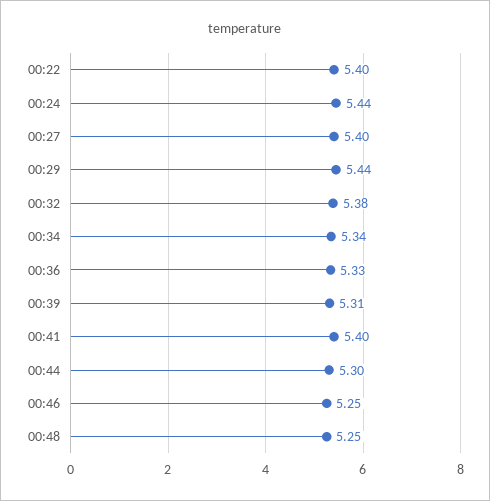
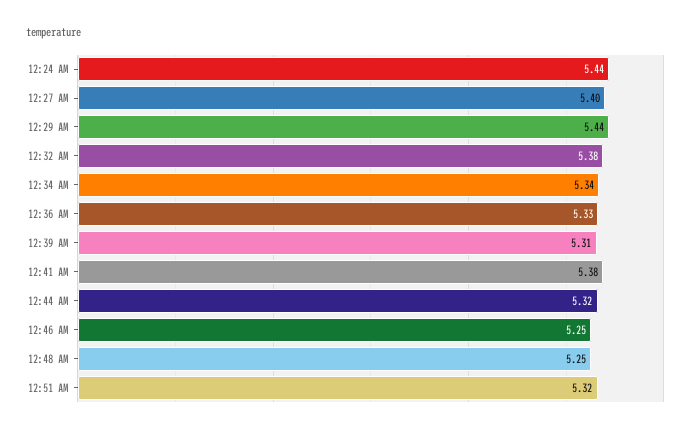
00:22: 5.4 -> none
00:41: 5.4 -> 5.38
00:44: 5.3 -> 5.32
12:51 AM: none -> 5.32

